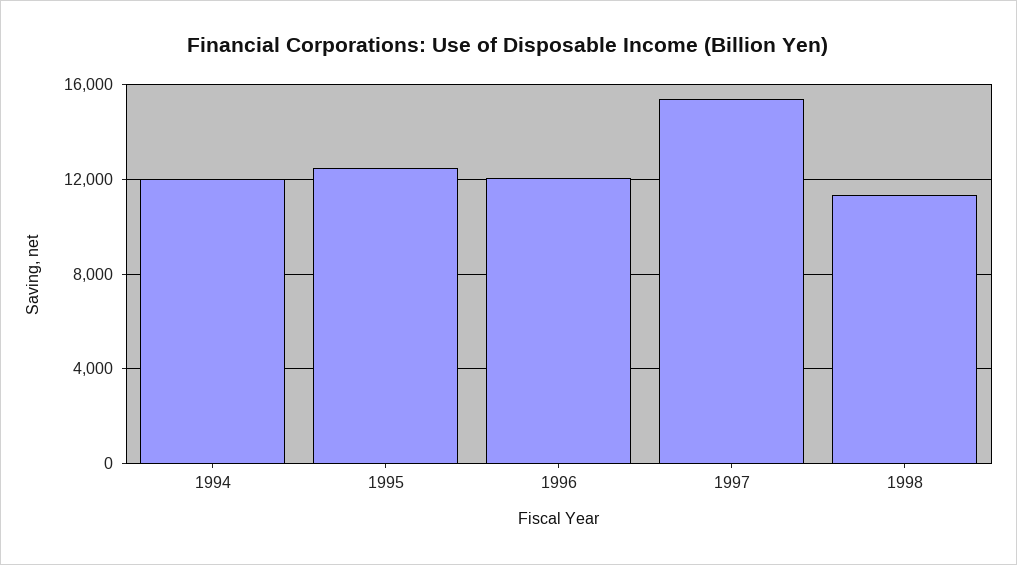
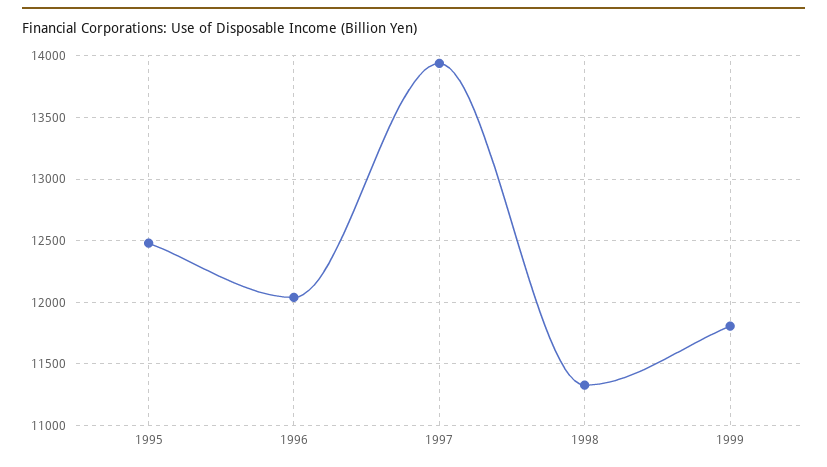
1994: 12000 -> none
1997: 15500 -> 13950
1999: none -> 11800

